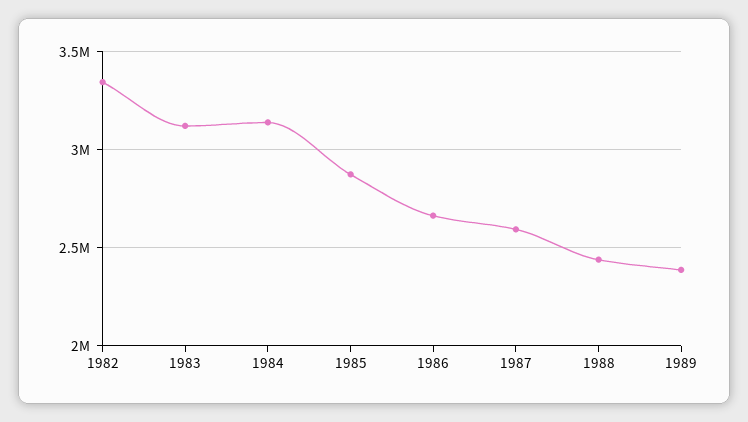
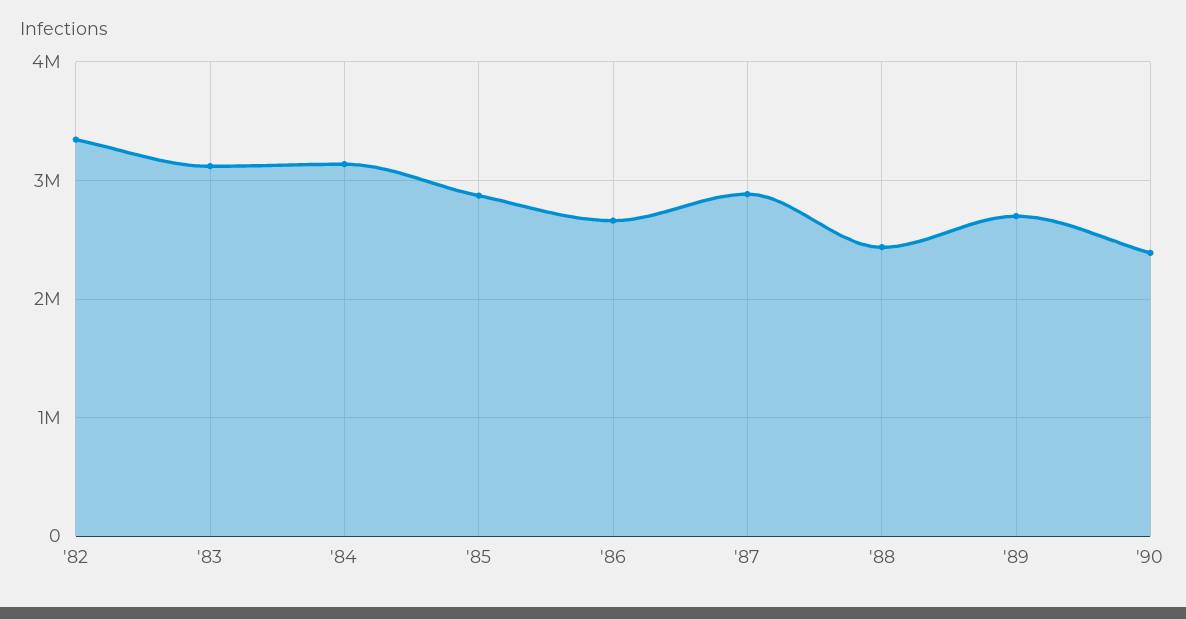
1987: 2600000 -> 2900000
1989: 2400000 -> 2700000
'90: none -> 2400000

